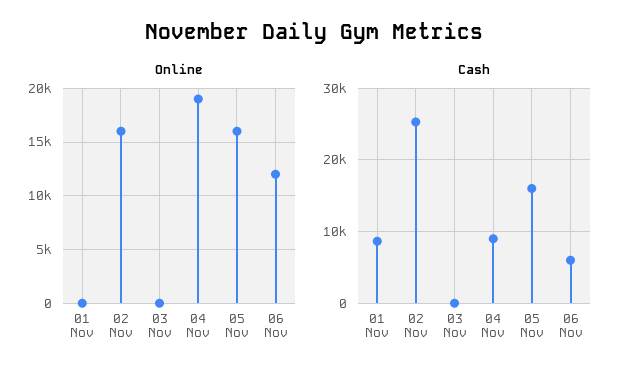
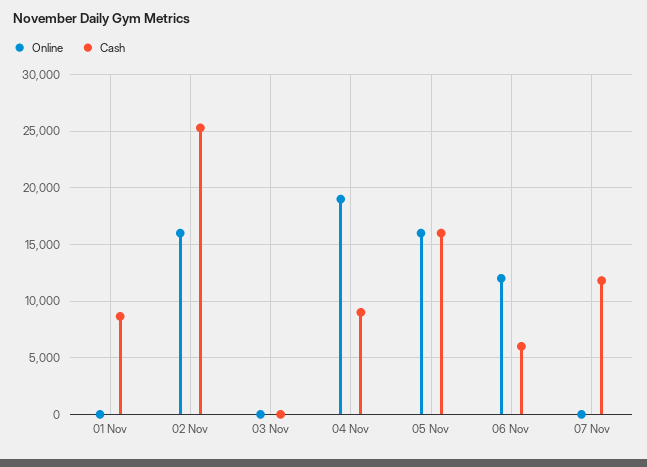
Online, 07 Nov: none -> 0
Cash, 07 Nov: none -> 12000

